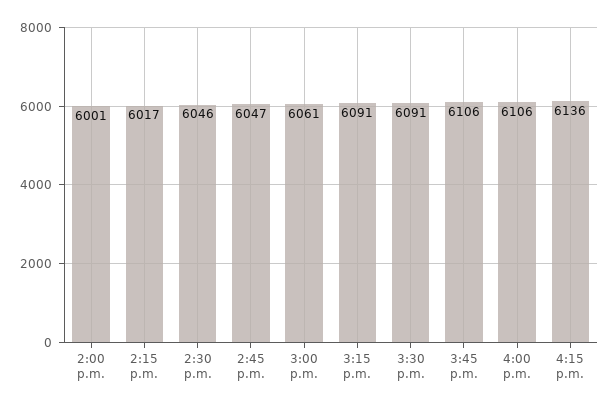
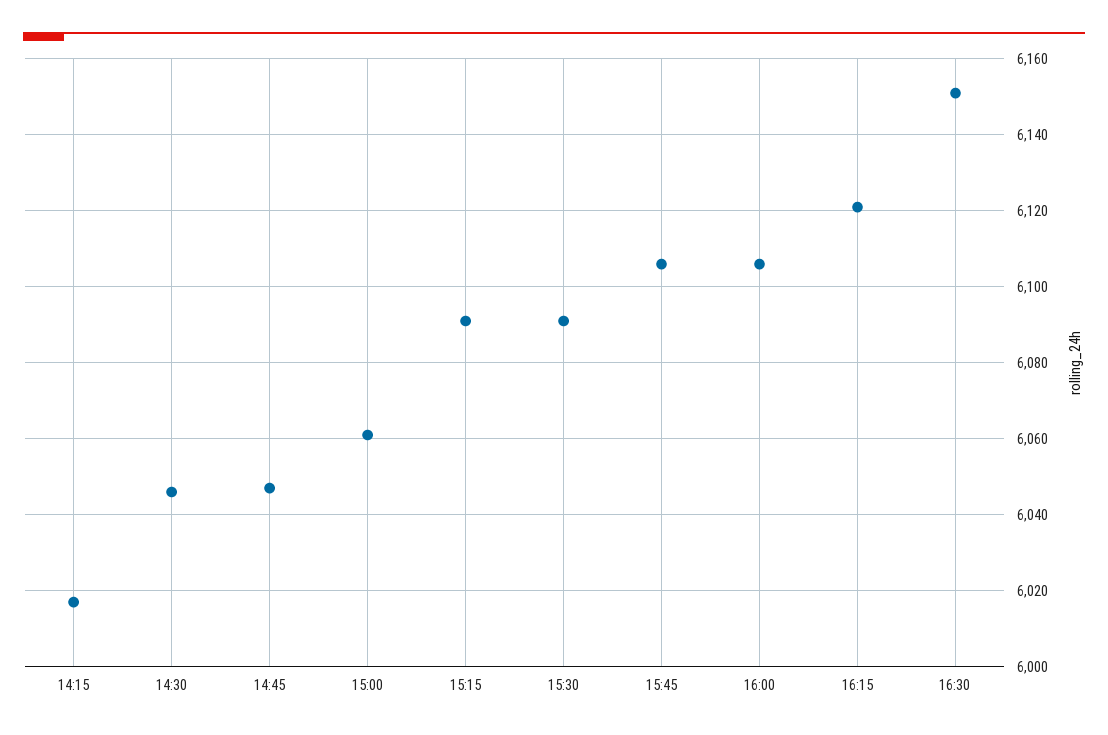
2:00 p.m.: 6001 -> none
4:15 p.m.: 6136 -> 6120
16:30: none -> 6150

